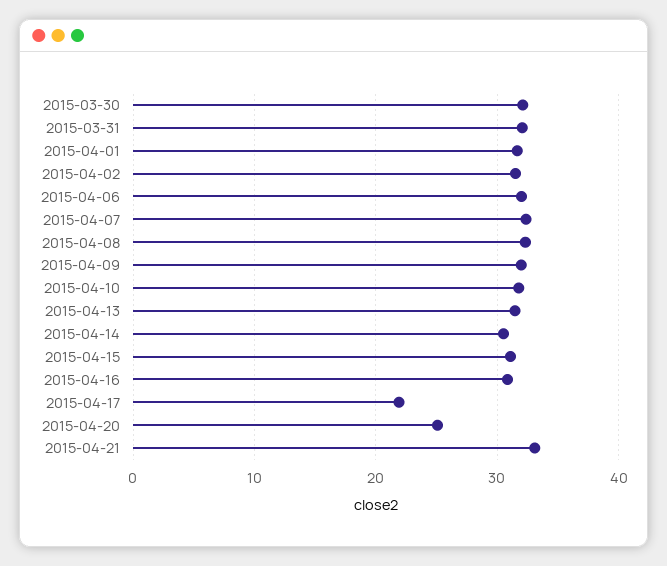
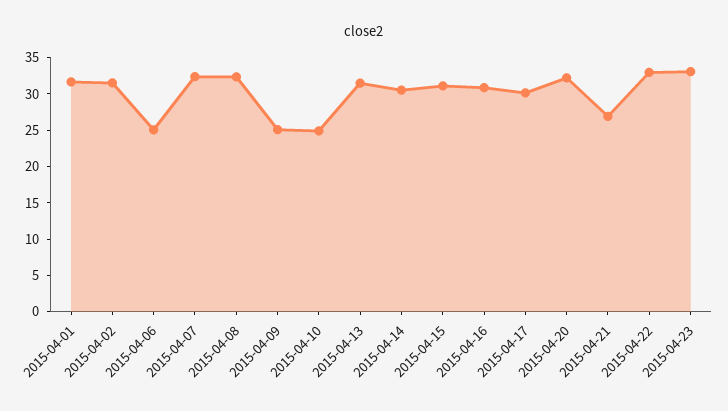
2015-03-30: 32 -> none
2015-03-31: 32 -> none
2015-04-06: 32 -> 25
2015-04-09: 32 -> 25
2015-04-10: 32 -> 25
2015-04-17: 22 -> 30
2015-04-20: 25 -> 32.5
2015-04-21: 33 -> 27.5
2015-04-22: none -> 32.5
2015-04-23: none -> 32.5

